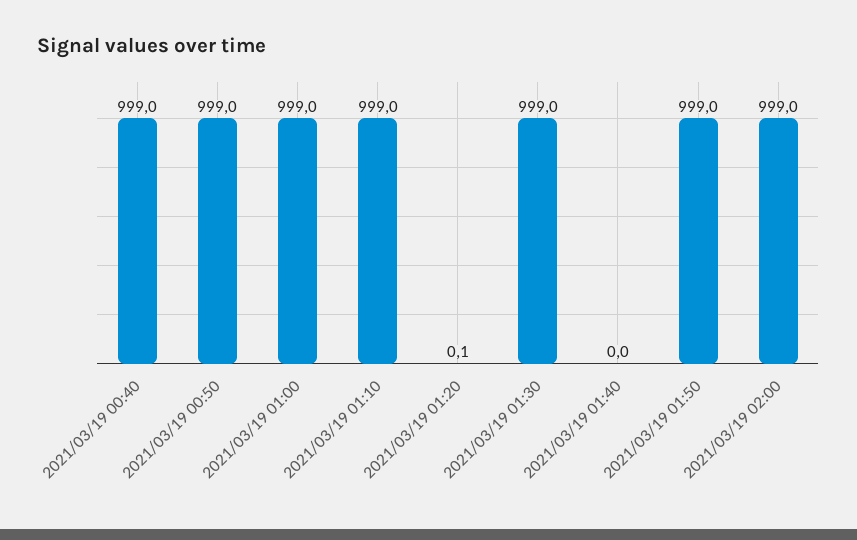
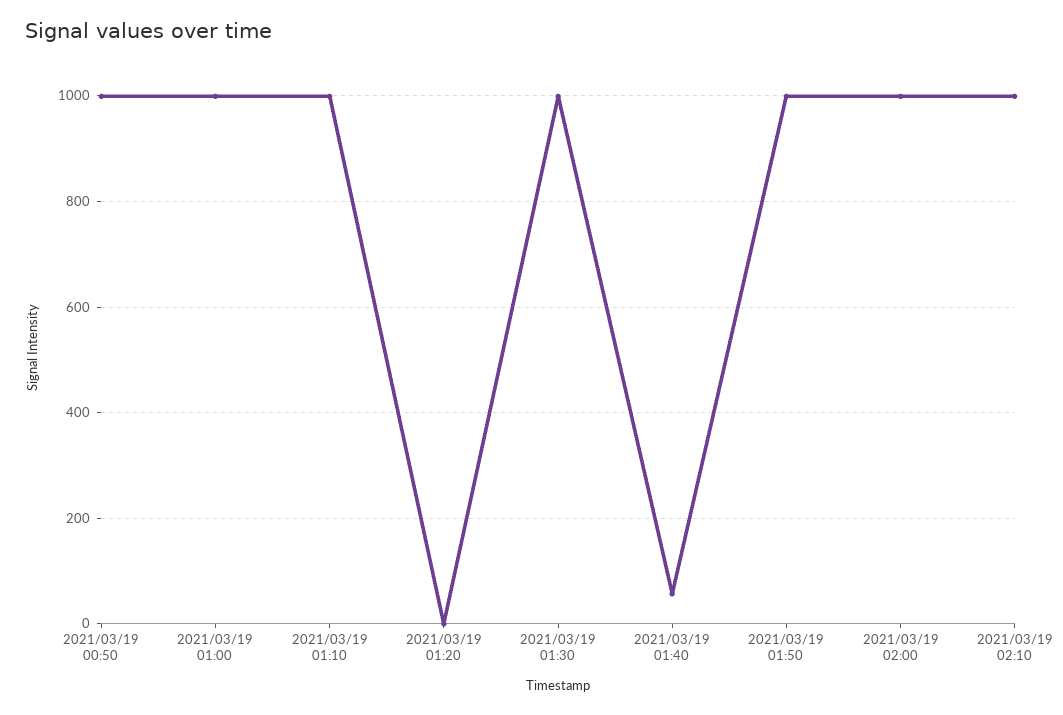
2021/03/19 00:40: 999 -> none
2021/03/19 01:40: 0 -> 60
2021/03/19 02:10: none -> 1000

